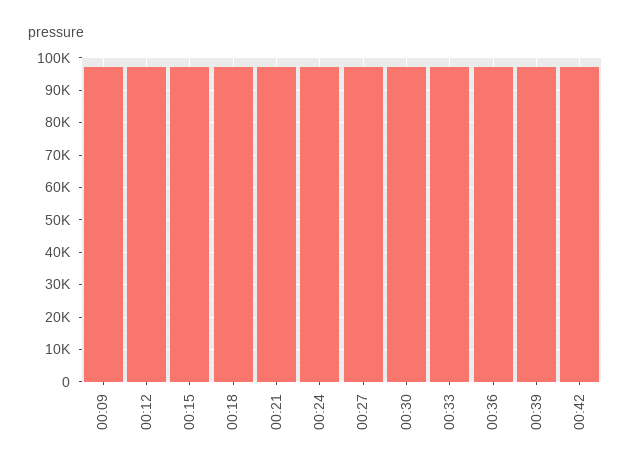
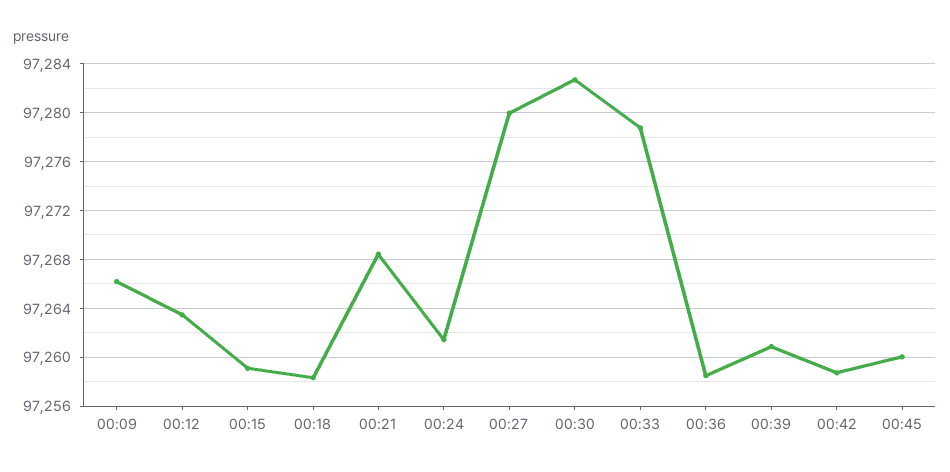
00:45: none -> 97260

